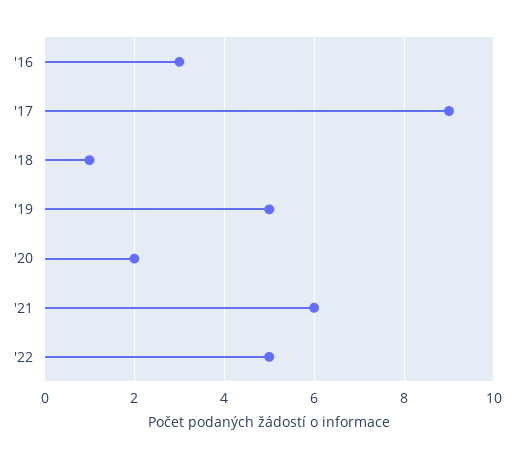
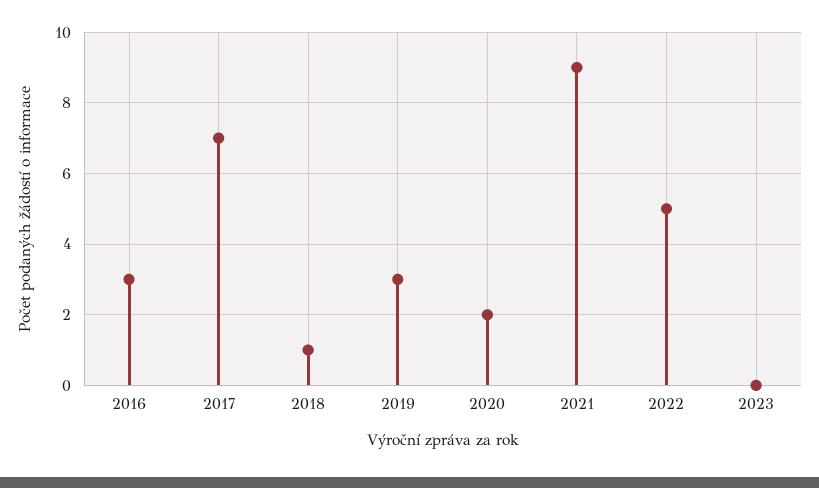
'17: 9 -> 7
'19: 5 -> 3
'21: 6 -> 9
2023: none -> 0

